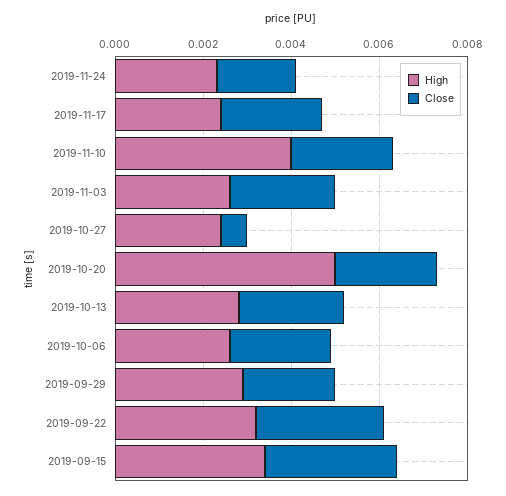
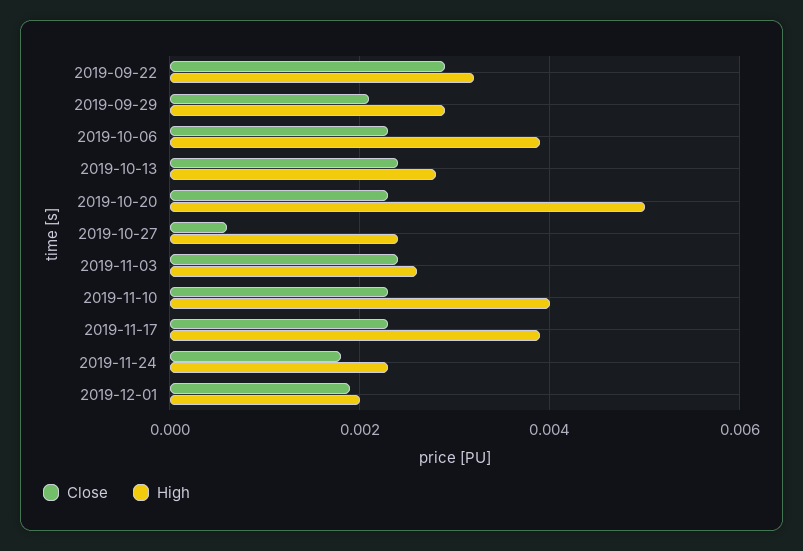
High, 2019-11-17: 0.0025 -> 0.004
High, 2019-10-06: 0.0025 -> 0.004
High, 2019-09-15: 0.0035 -> none
Close, 2019-09-15: 0.003 -> none
Close, 2019-12-01: none -> 0.002
High, 2019-12-01: none -> 0.002

